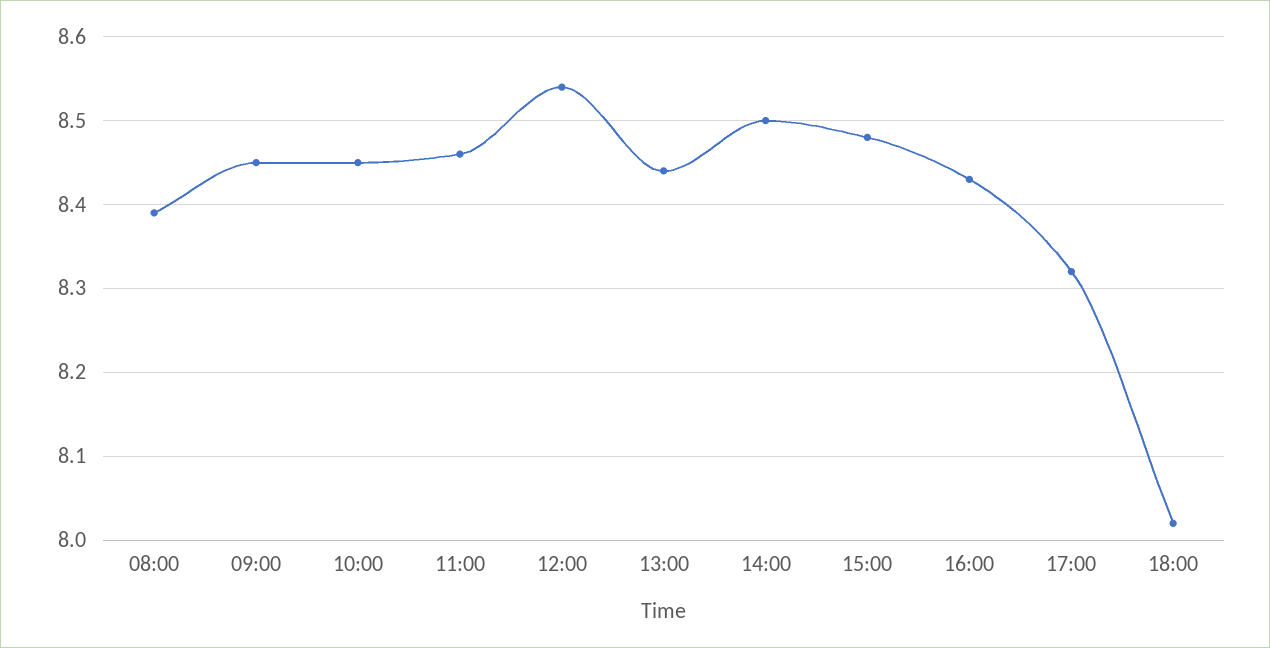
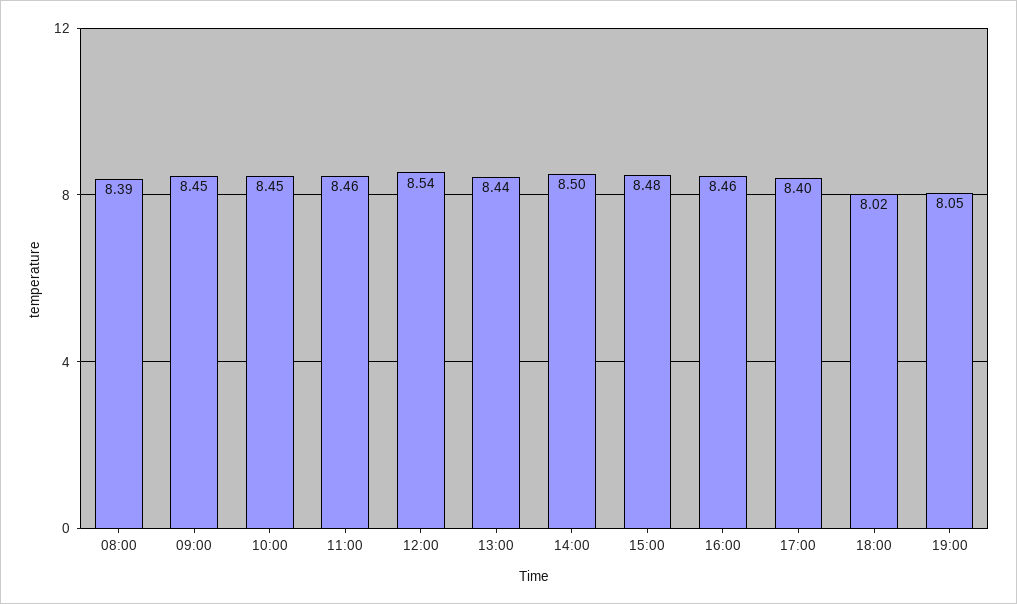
16:00: 8.43 -> 8.46
17:00: 8.32 -> 8.4
19:00: none -> 8.05

